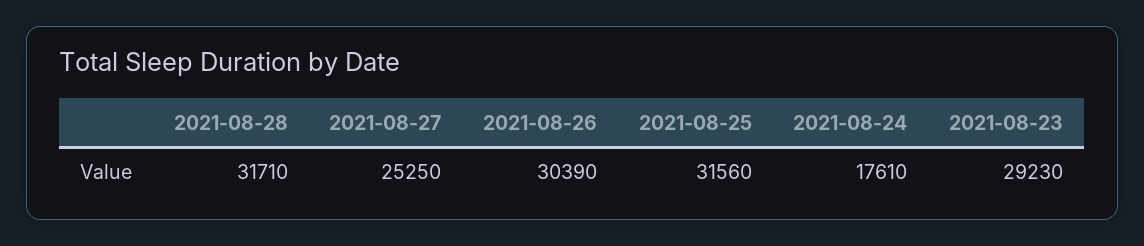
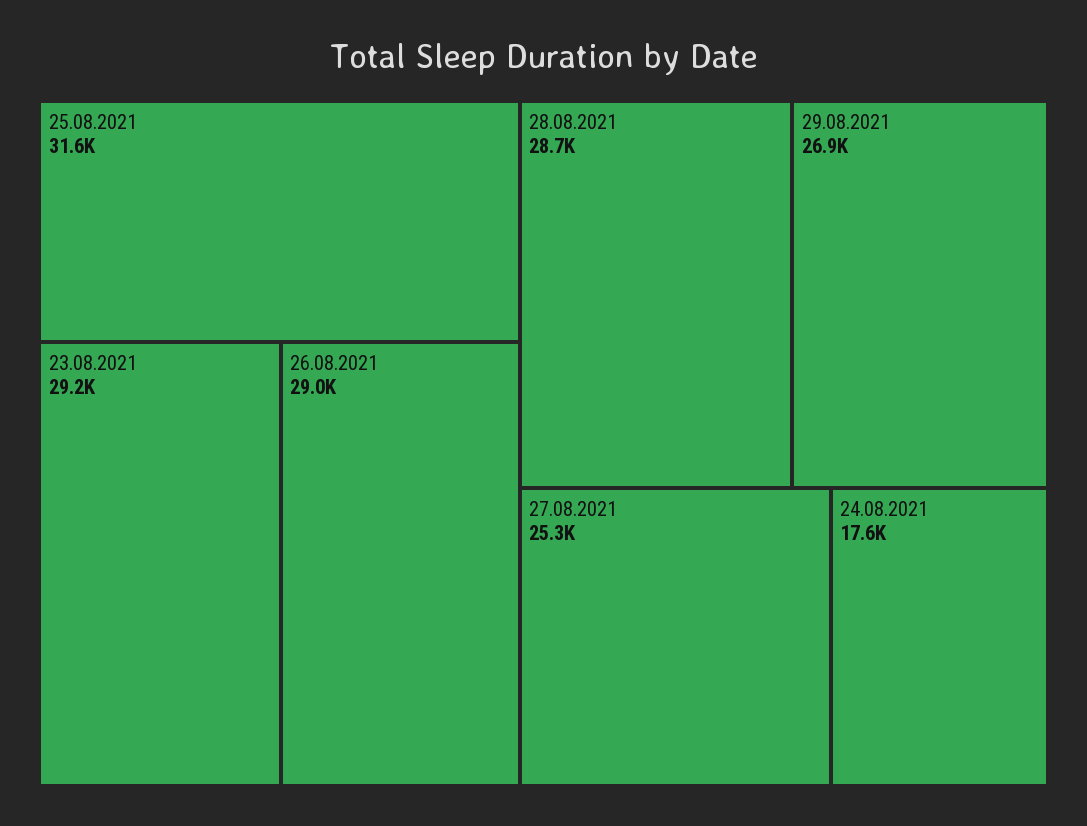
2021-08-28: 31710 -> 28700
2021-08-26: 30390 -> 29000
29.08.2021: none -> 26900

